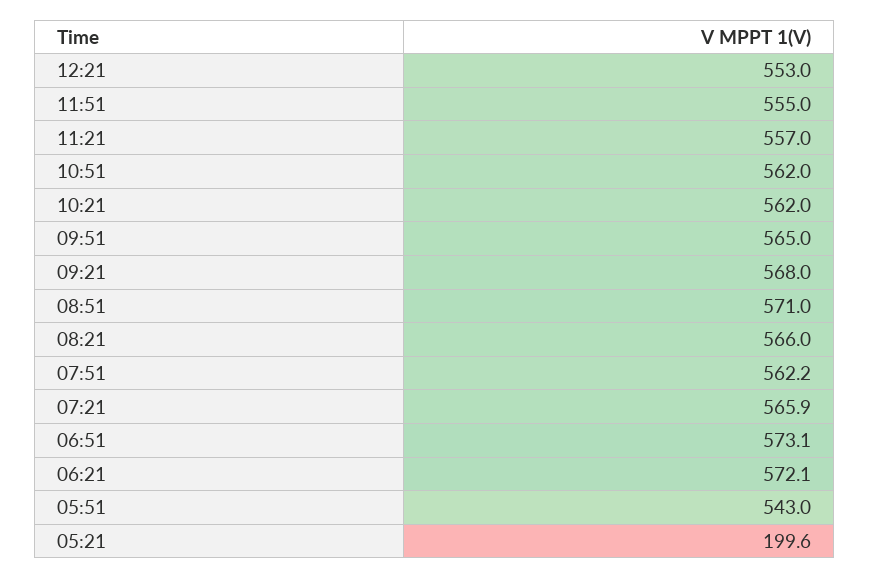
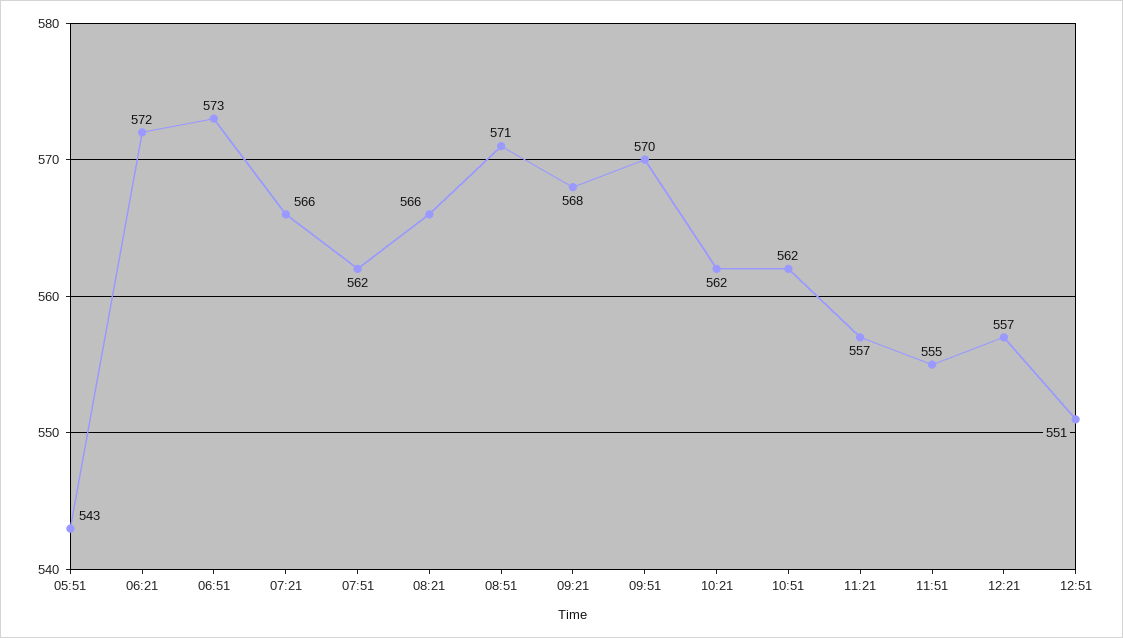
12:21: 553 -> 557
09:51: 565 -> 570
05:21: 199.6 -> none
12:51: none -> 551

